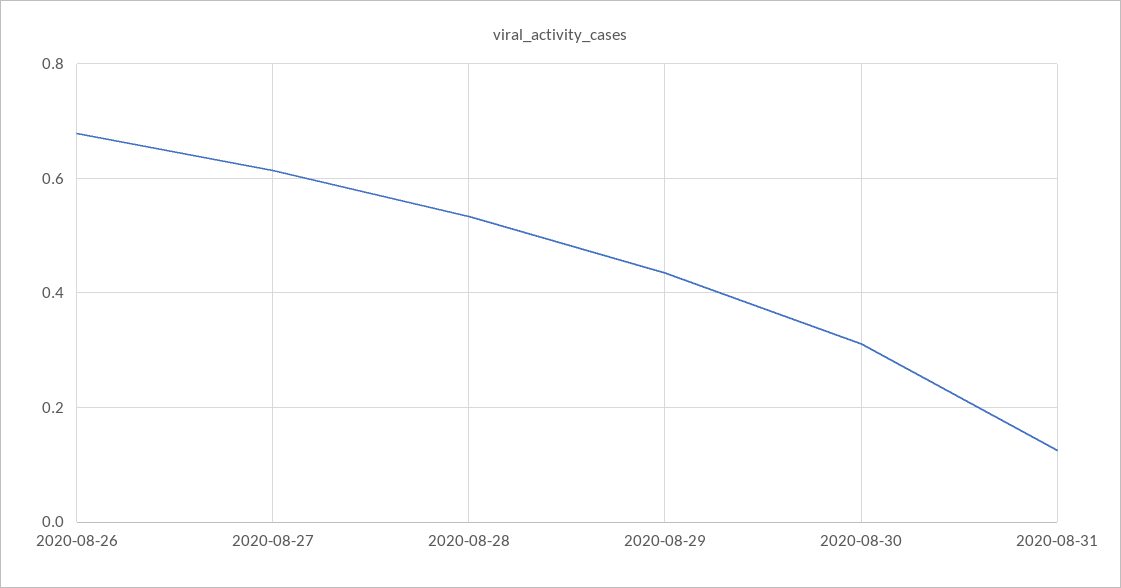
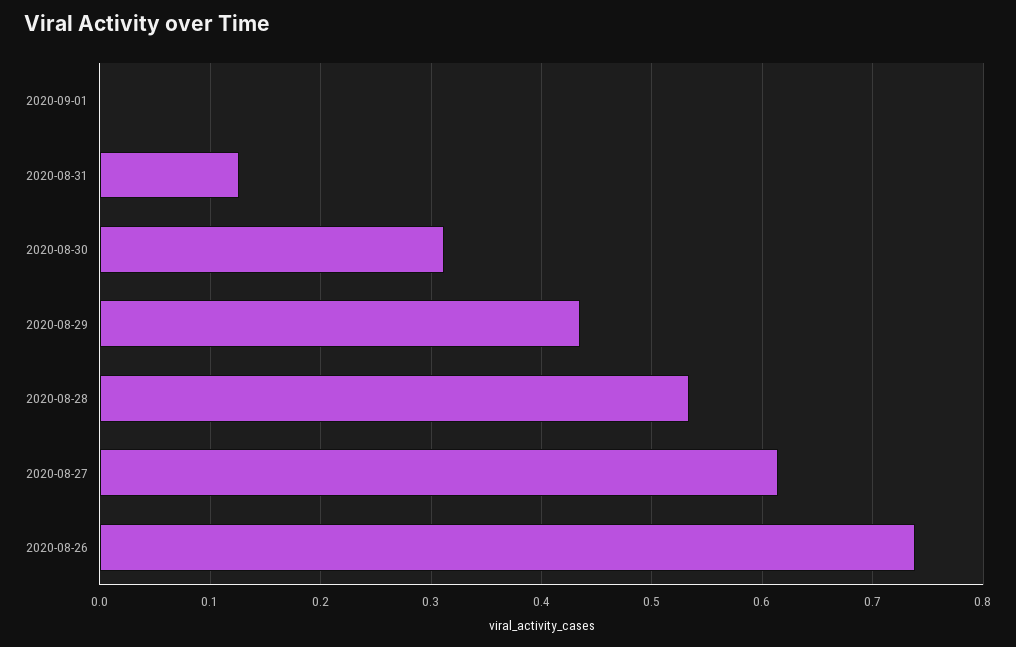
2020-08-26: 0.68 -> 0.74
2020-09-01: none -> 0

